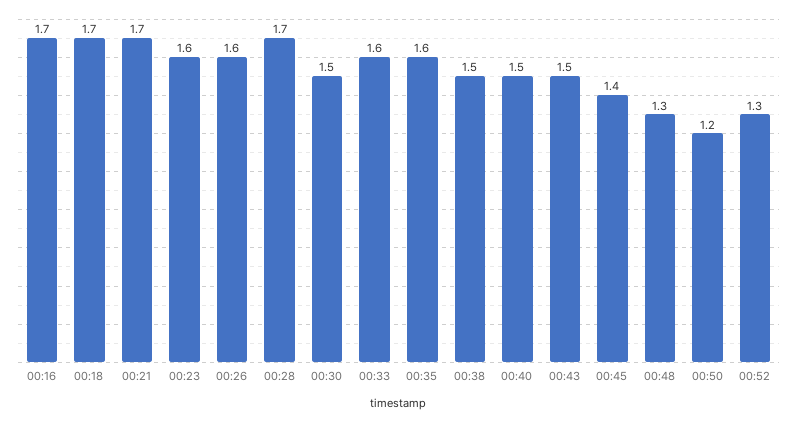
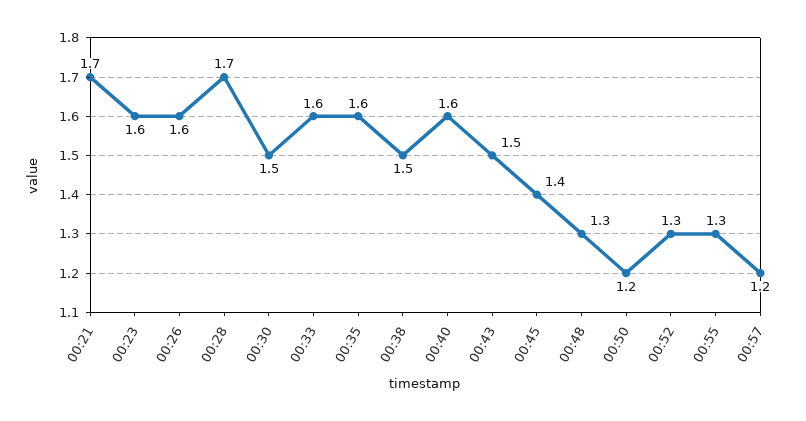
00:16: 1.7 -> none
00:18: 1.7 -> none
00:40: 1.5 -> 1.6
00:55: none -> 1.3
00:57: none -> 1.2

